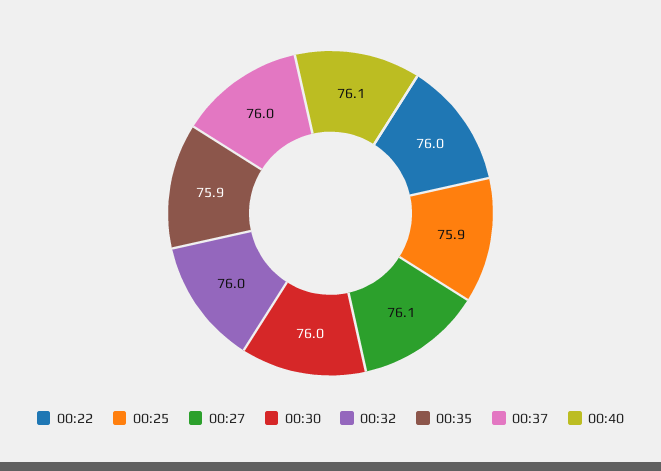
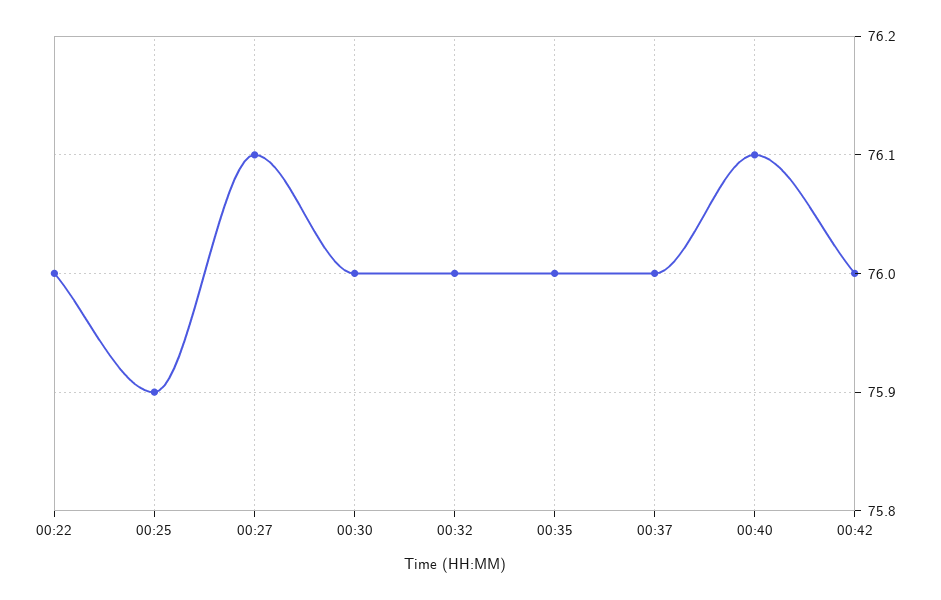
00:35: 75.9 -> 76
00:42: none -> 76

